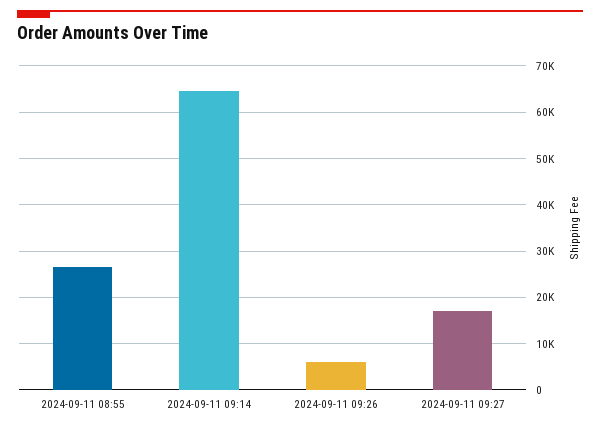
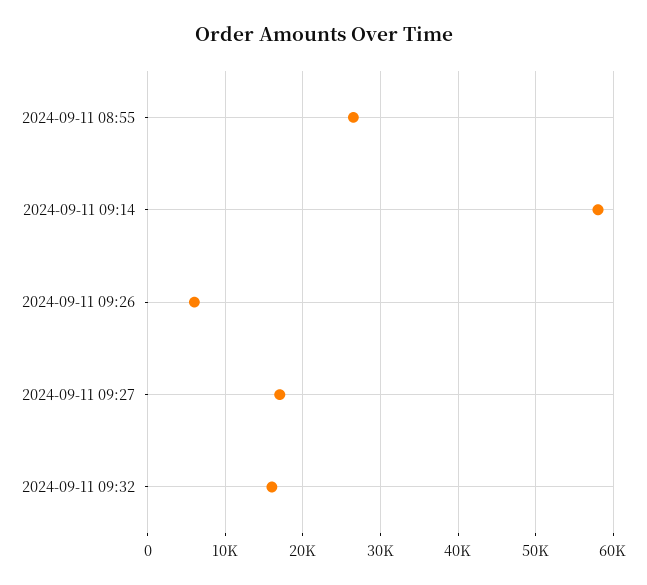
2024-09-11 09:14: 64000 -> 58000
2024-09-11 09:32: none -> 16000

